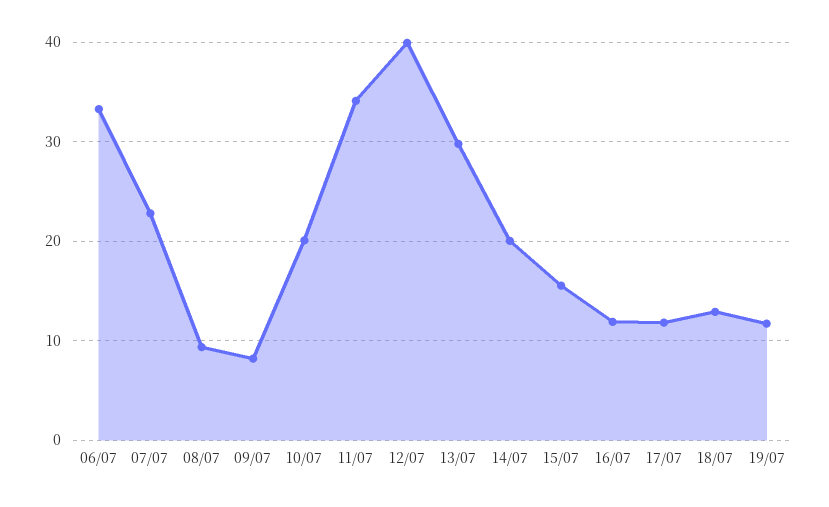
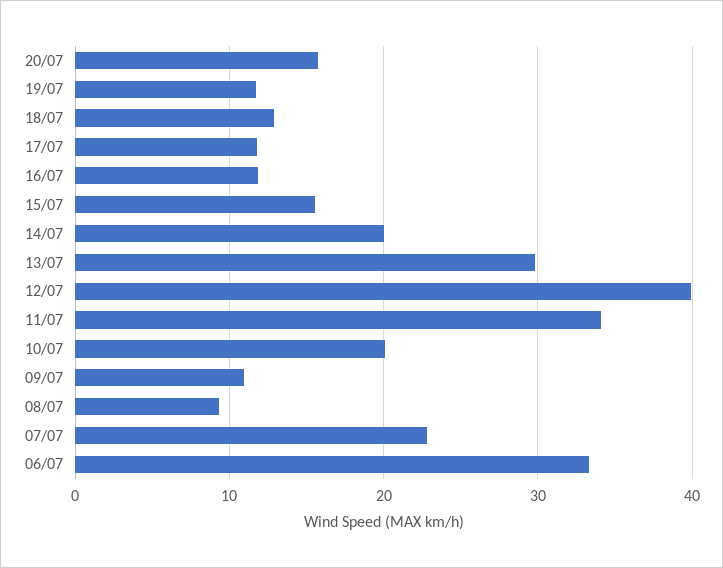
09/07: 8 -> 11
20/07: none -> 16

